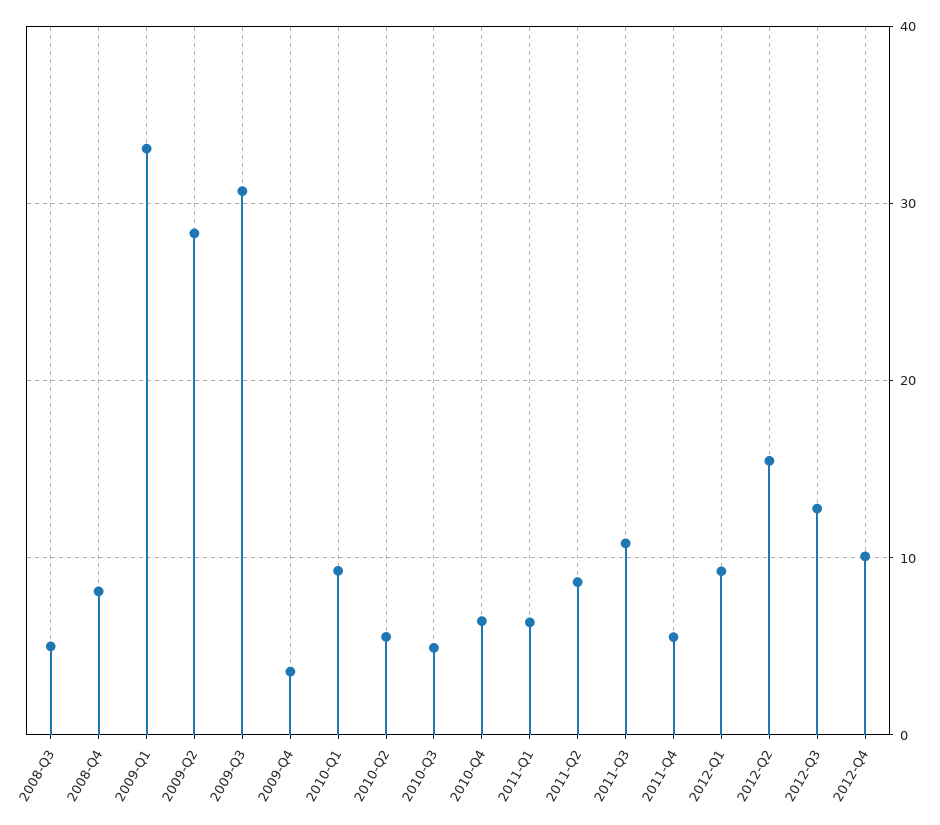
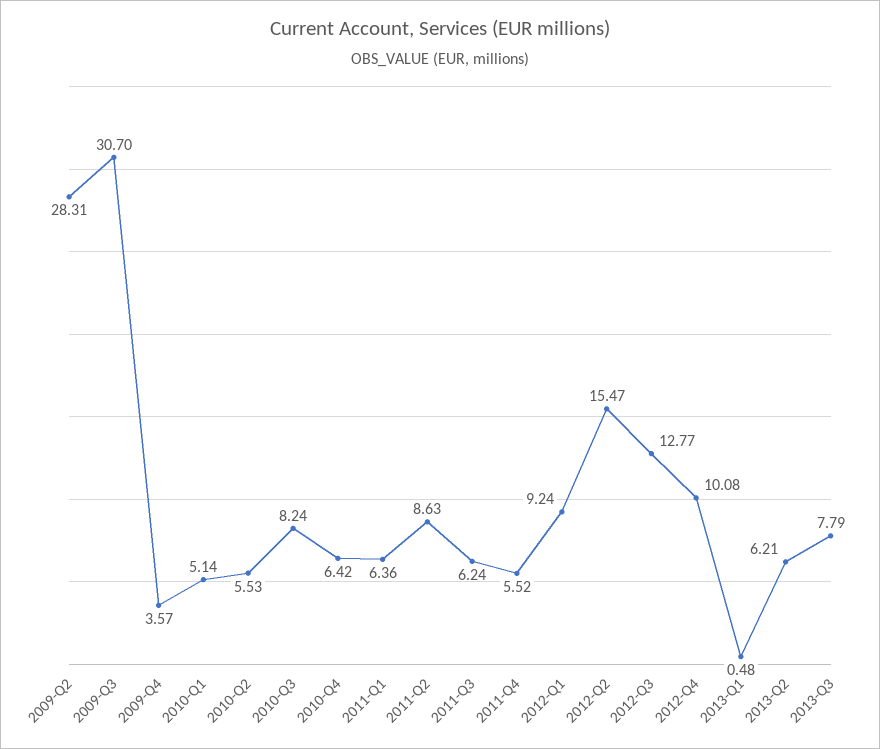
2008-Q3: 5 -> none
2008-Q4: 8 -> none
2009-Q1: 33 -> none
2010-Q1: 9 -> 5.14
2010-Q3: 5 -> 8.24
2011-Q3: 11 -> 6.24
2013-Q1: none -> 0.48
2013-Q2: none -> 6.21
2013-Q3: none -> 7.79

